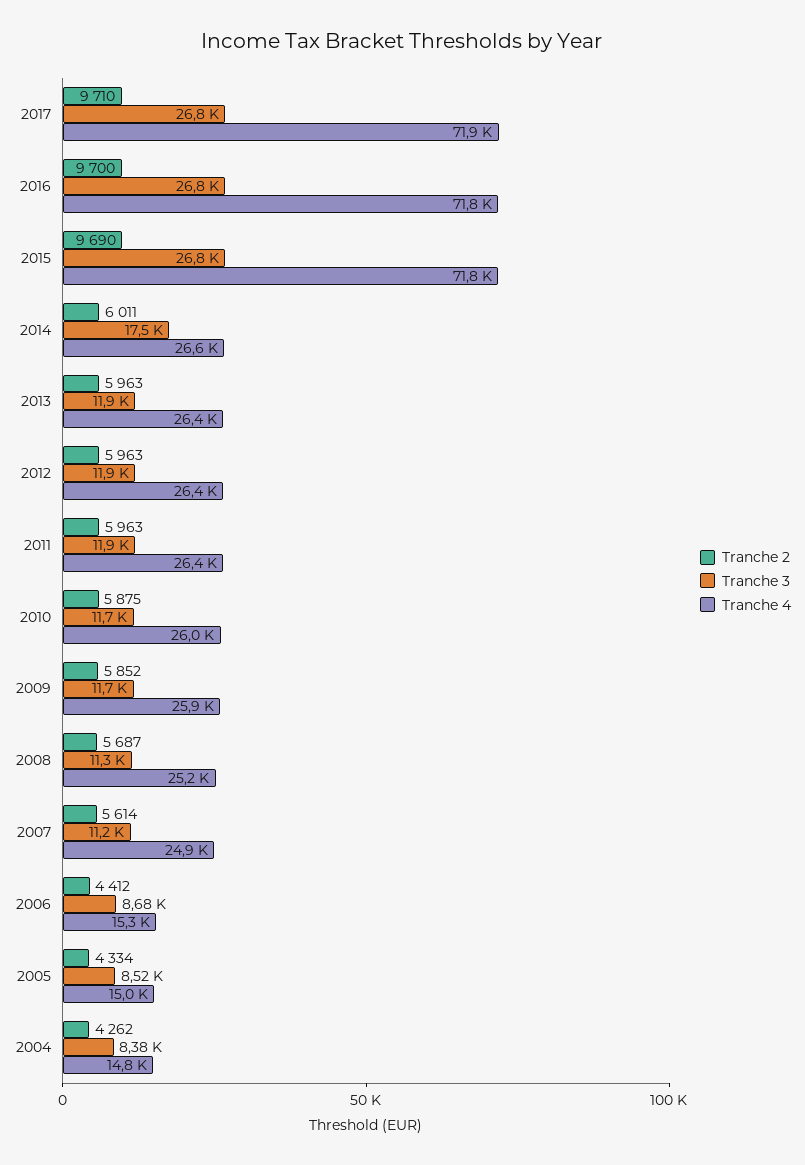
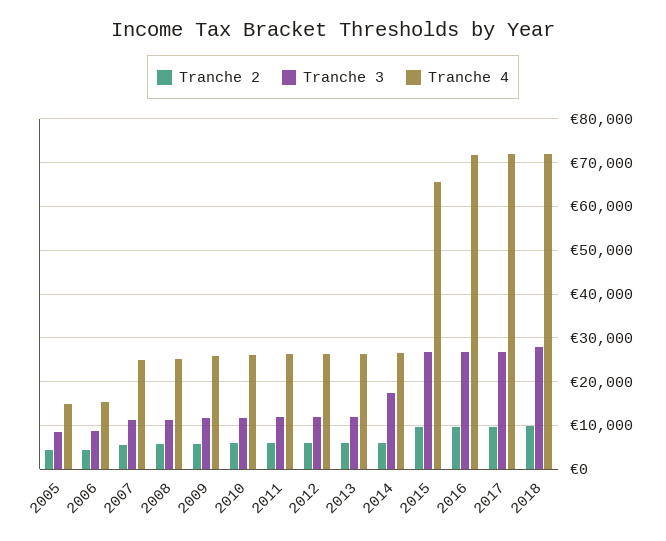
Tranche 4, 2015: 71800 -> 66000
Tranche 2, 2004: 4262 -> none
Tranche 3, 2004: 8380 -> none
Tranche 4, 2004: 14800 -> none
Tranche 2, 2018: none -> 10000
Tranche 3, 2018: none -> 28000
Tranche 4, 2018: none -> 72000

